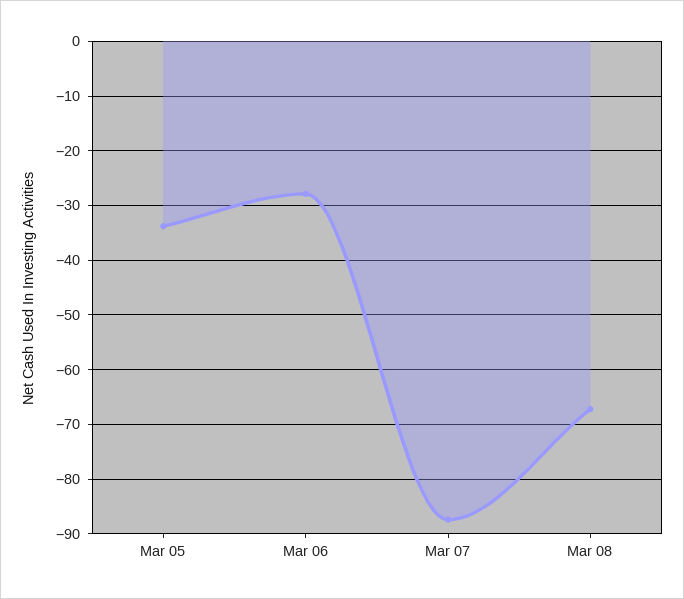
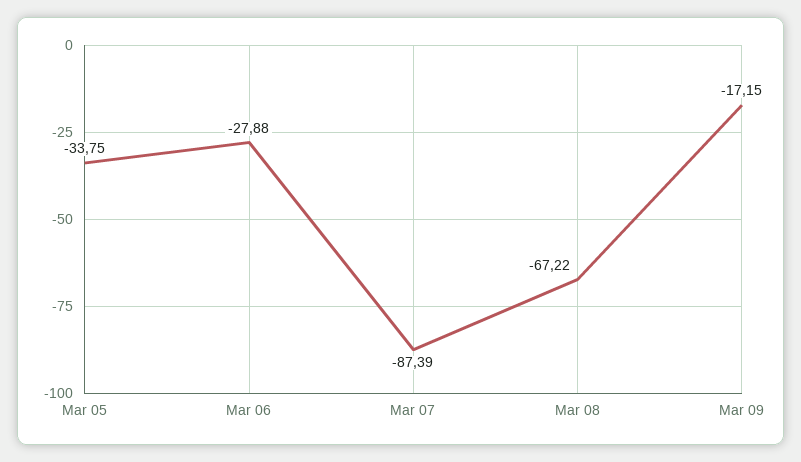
Mar 09: none -> -17.15

